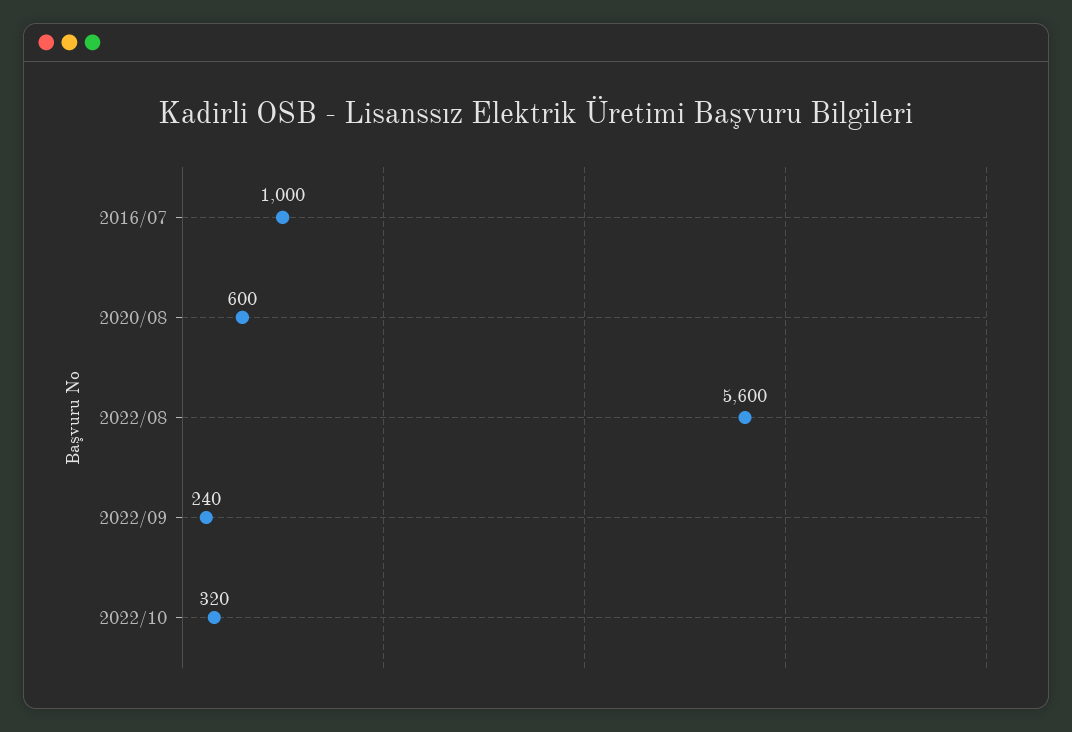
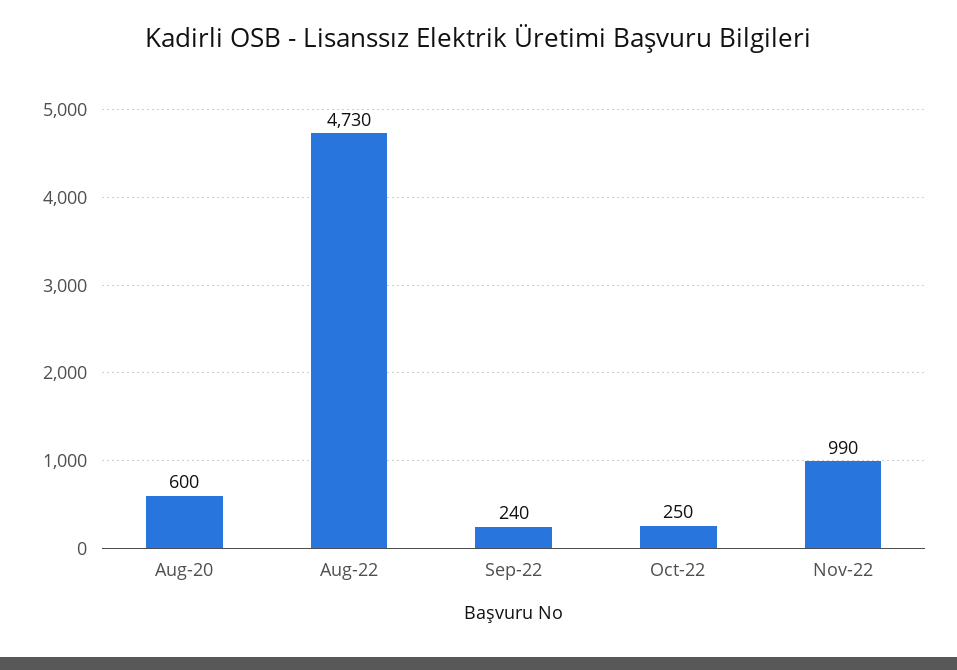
2016/07: 1000 -> none
2022/08: 5600 -> 4730
2022/10: 320 -> 250
Nov-22: none -> 990

